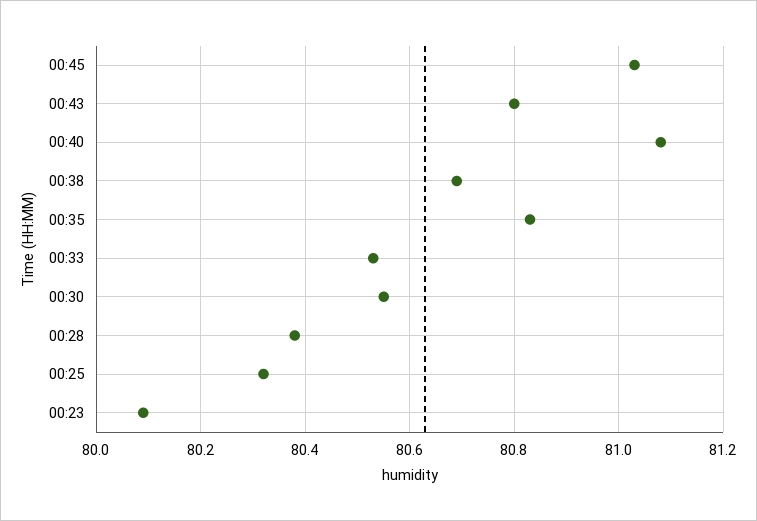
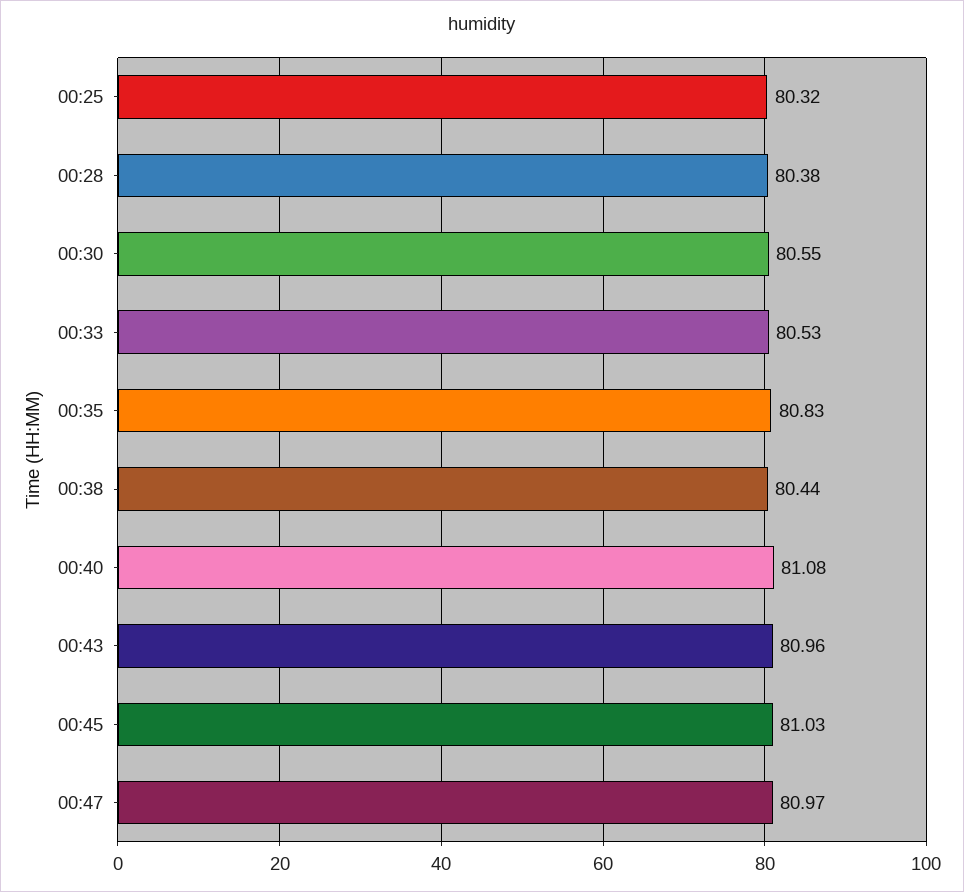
00:43: 80.8 -> 80.96
00:38: 80.7 -> 80.44
00:23: 80.1 -> none
00:47: none -> 80.97

